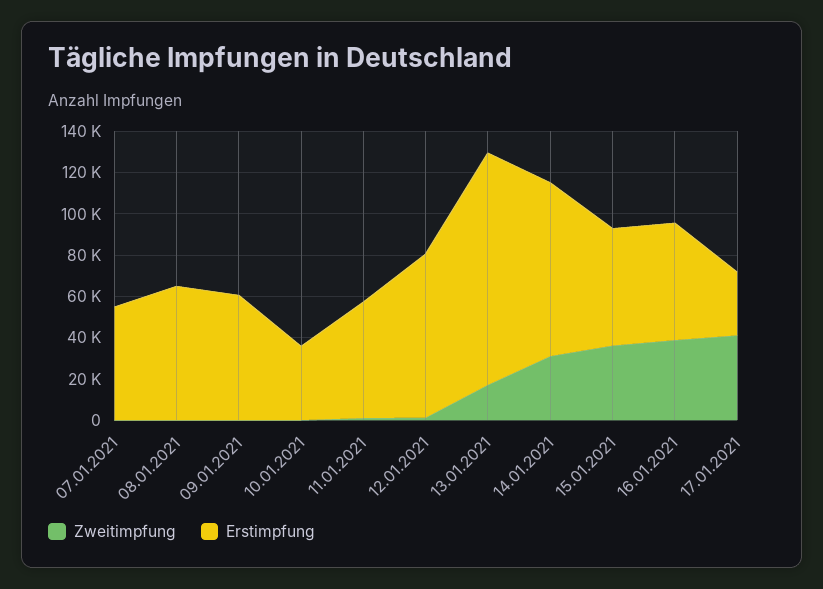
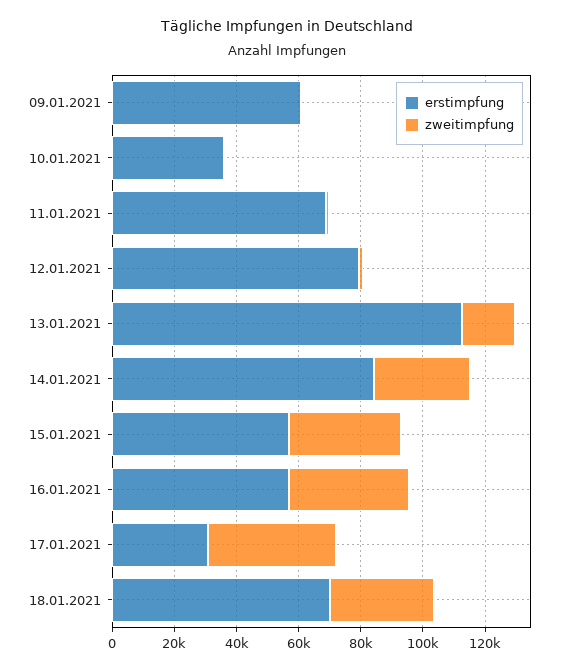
Zweitimpfung, 07.01.2021: 0 -> none
Erstimpfung, 07.01.2021: 55000 -> none
Zweitimpfung, 08.01.2021: 0 -> none
Erstimpfung, 08.01.2021: 65000 -> none
Erstimpfung, 11.01.2021: 55000 -> 70000
Erstimpfung, 18.01.2021: none -> 70000
Zweitimpfung, 18.01.2021: none -> 35000

